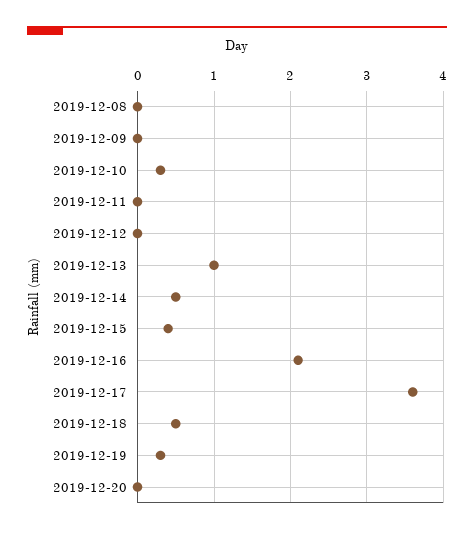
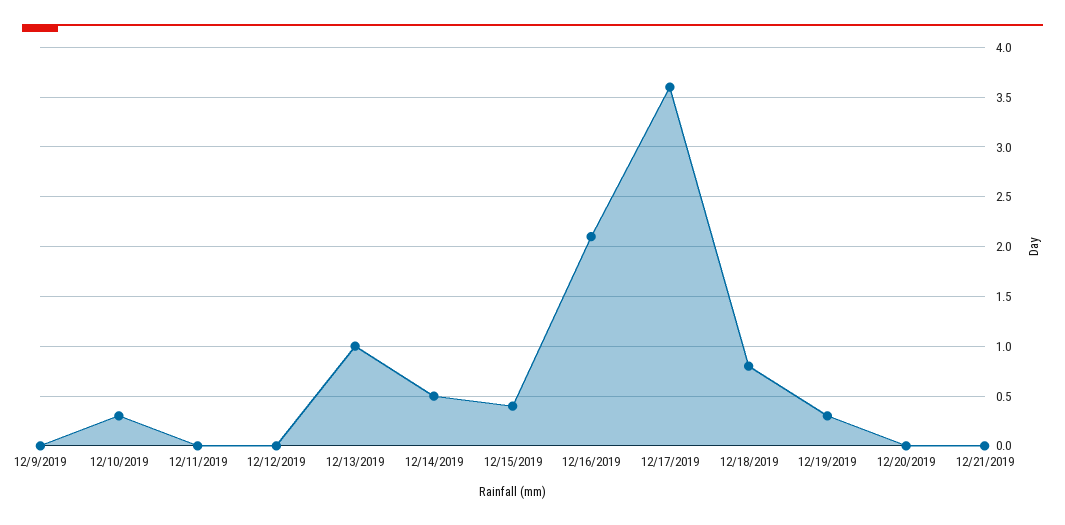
2019-12-08: 0 -> none
2019-12-18: 0.5 -> 0.8
12/21/2019: none -> 0

